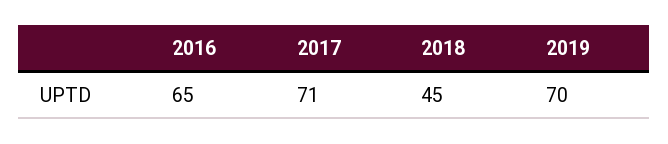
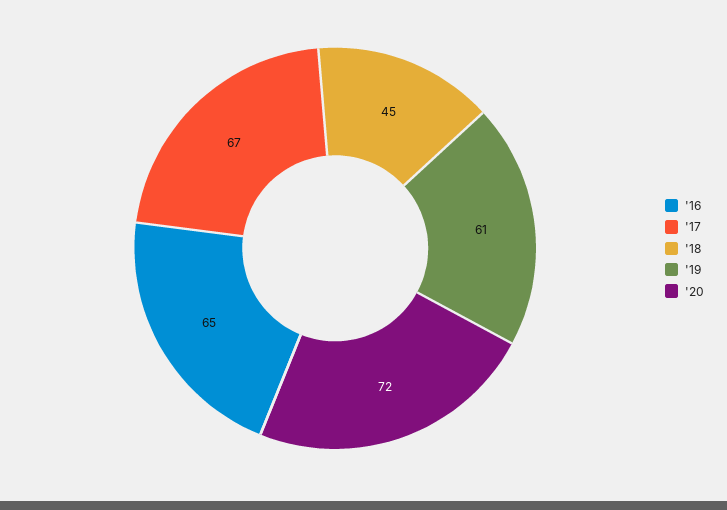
2017: 71 -> 67
2019: 70 -> 61
'20: none -> 72

